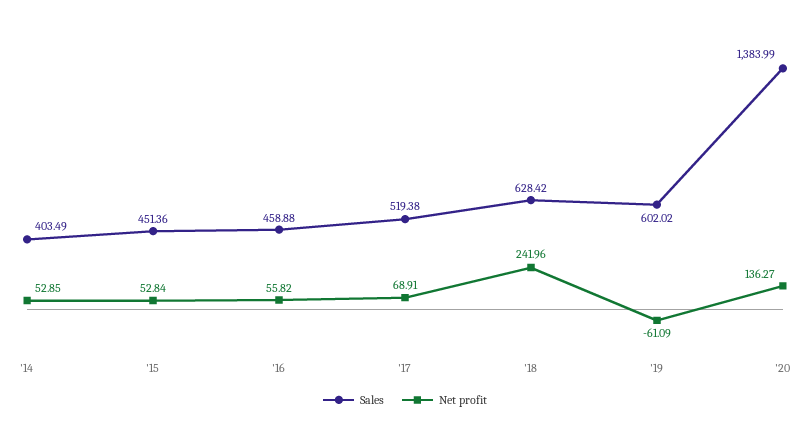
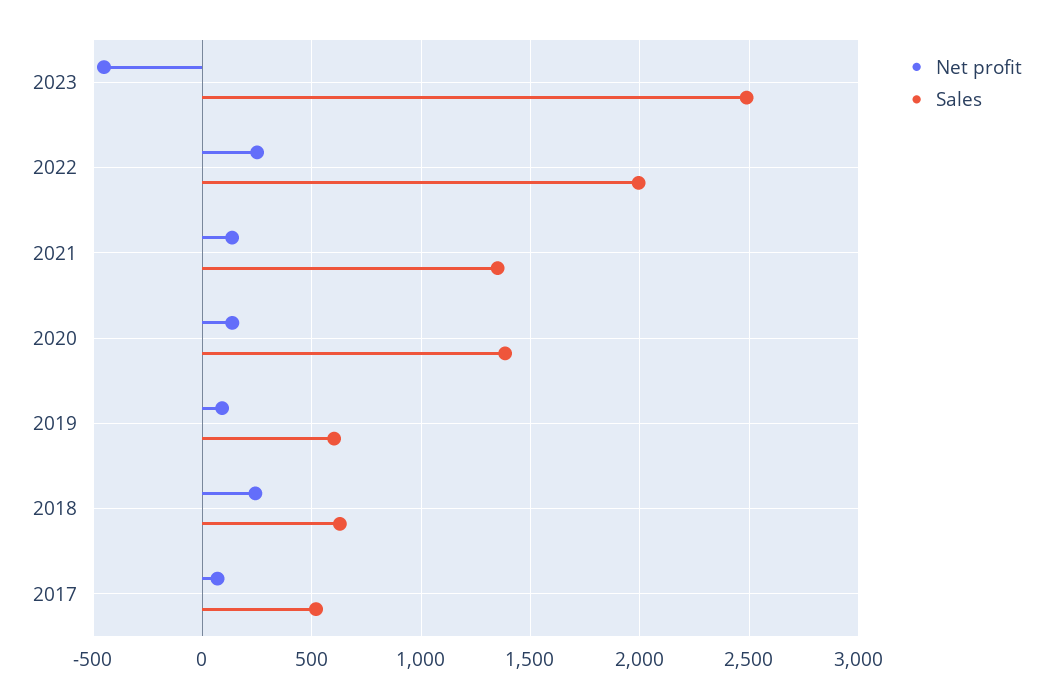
Sales, '14: 403.49 -> none
Net profit, '14: 52.85 -> none
Sales, '15: 451.36 -> none
Net profit, '15: 52.84 -> none
Sales, '16: 458.88 -> none
Net profit, '16: 55.82 -> none
Net profit, '19: -61.09 -> 100
Net profit, 2023: none -> -450
Sales, 2023: none -> 2500
Net profit, 2022: none -> 250
Sales, 2022: none -> 2000
Net profit, 2021: none -> 150
Sales, 2021: none -> 1350

